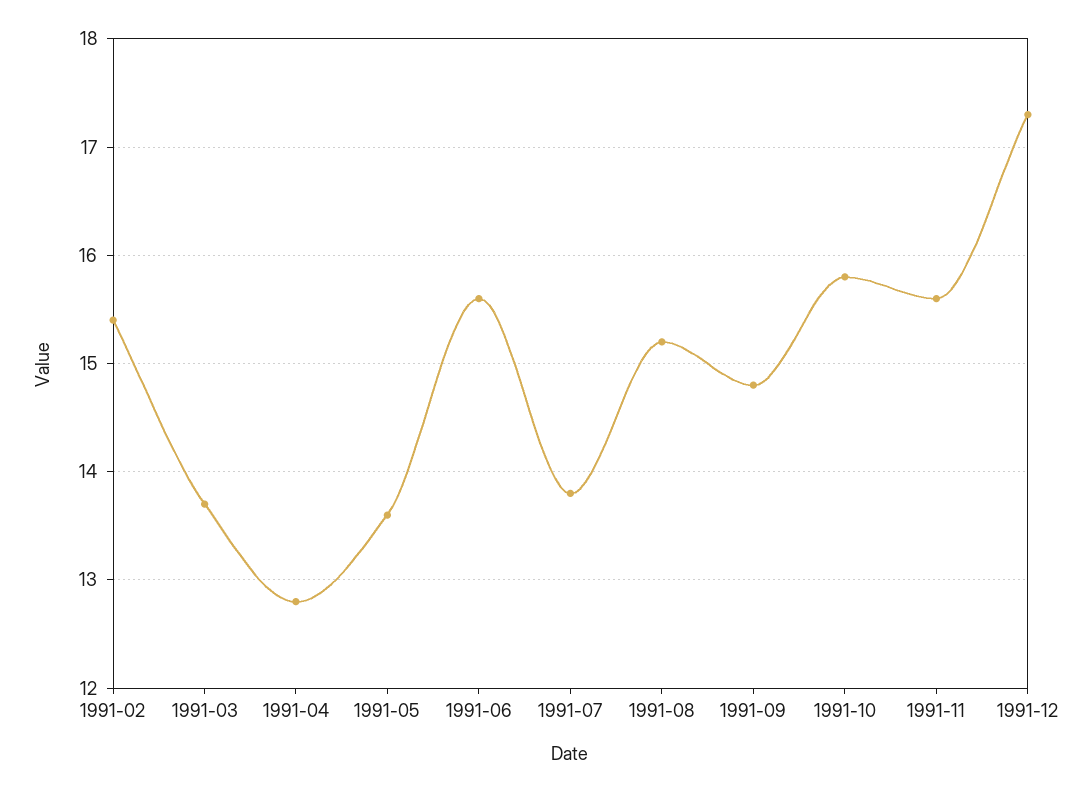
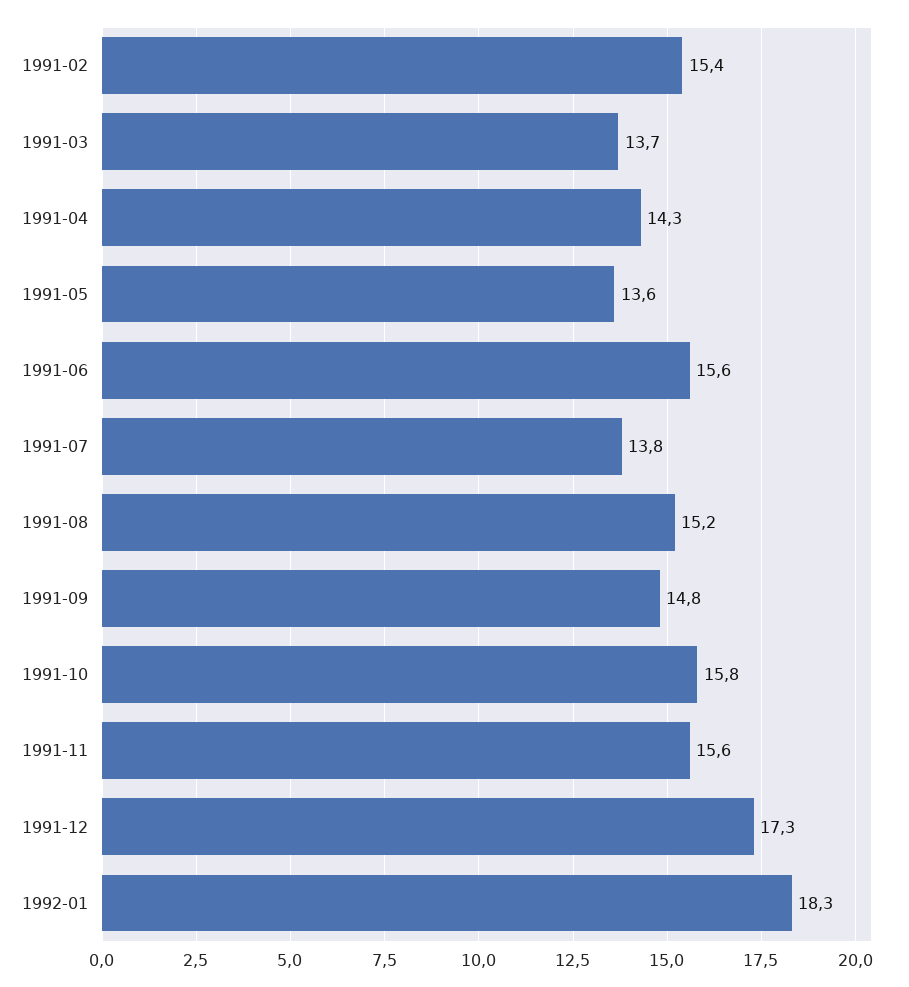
1991-04: 12.8 -> 14.3
1992-01: none -> 18.3

